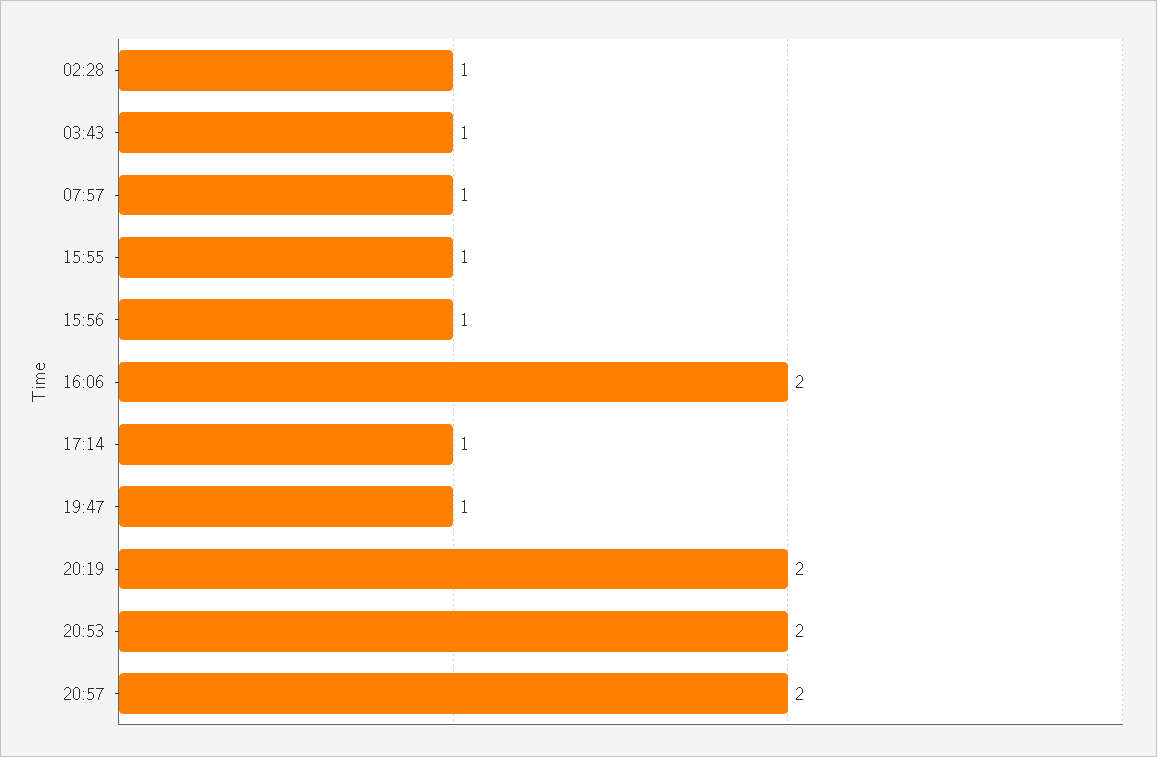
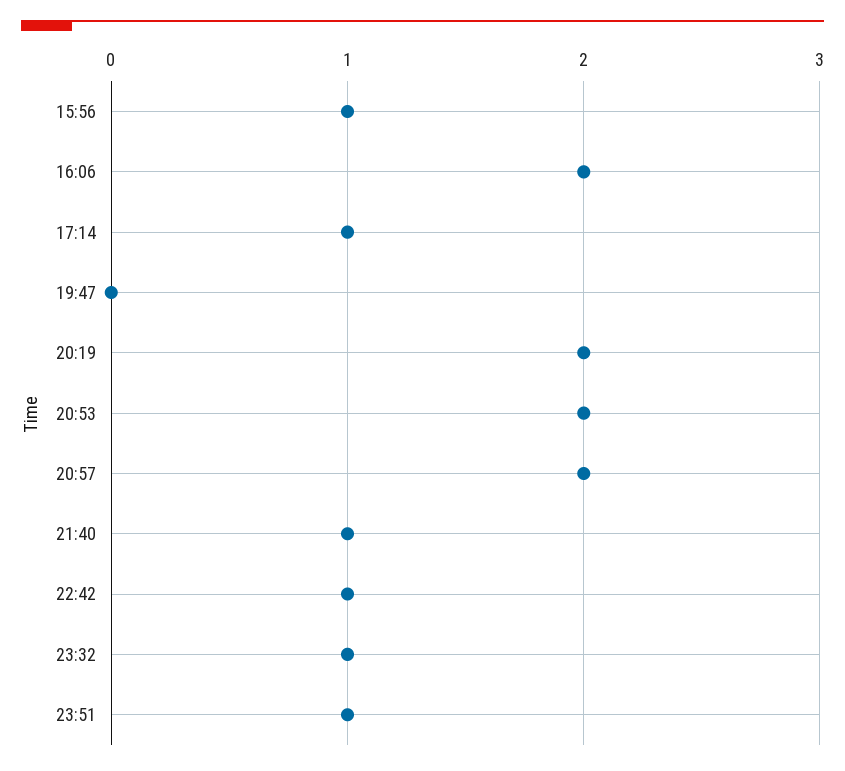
02:28: 1 -> none
03:43: 1 -> none
07:57: 1 -> none
15:55: 1 -> none
19:47: 1 -> 0
21:40: none -> 1
22:42: none -> 1
23:32: none -> 1
23:51: none -> 1

